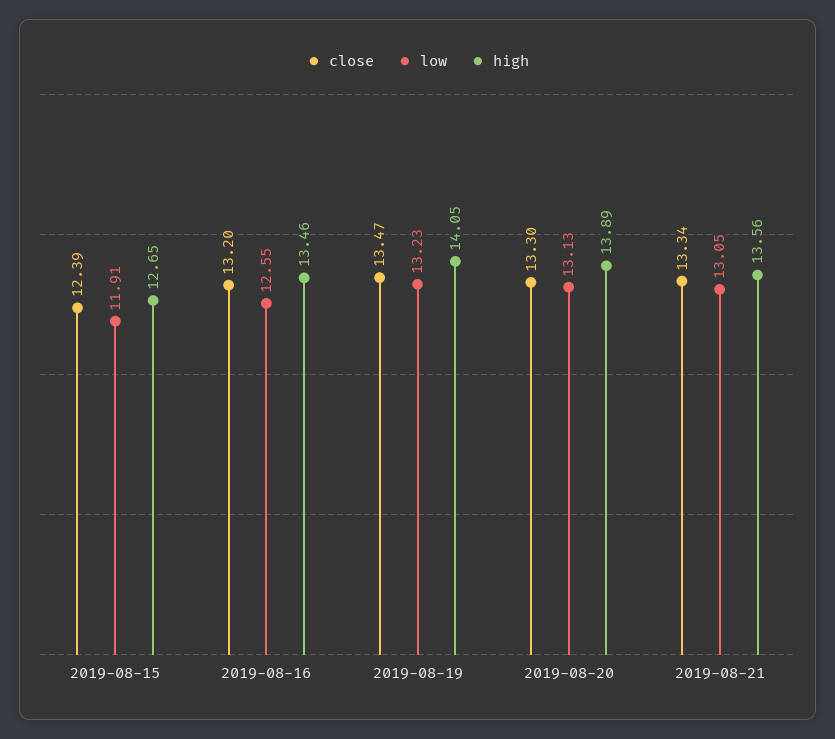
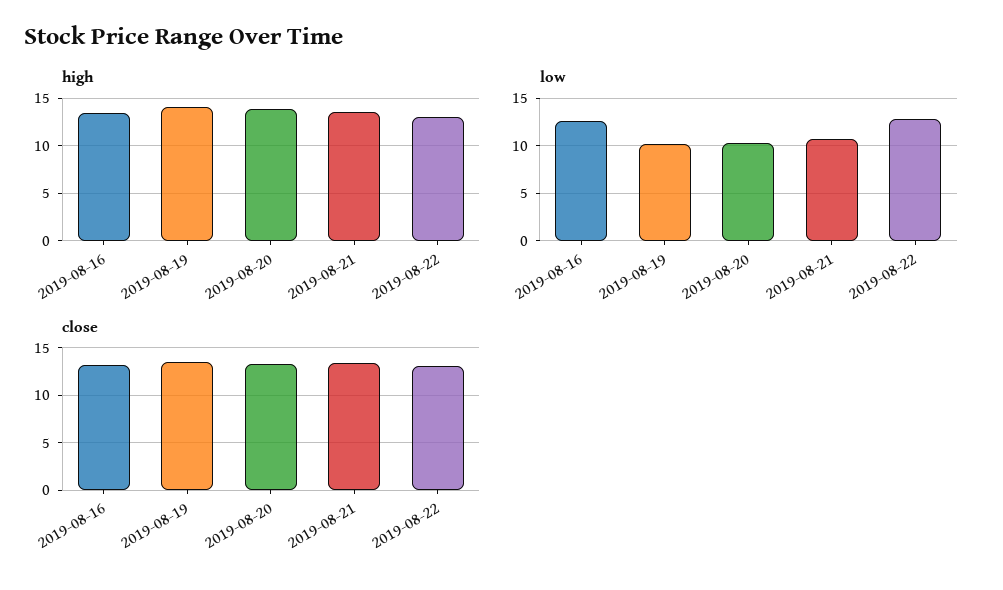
close, 2019-08-15: 12.39 -> none
low, 2019-08-15: 11.91 -> none
high, 2019-08-15: 12.65 -> none
low, 2019-08-19: 13.23 -> 10
low, 2019-08-20: 13.13 -> 10
low, 2019-08-21: 13.05 -> 11
high, 2019-08-22: none -> 13
low, 2019-08-22: none -> 13
close, 2019-08-22: none -> 13

